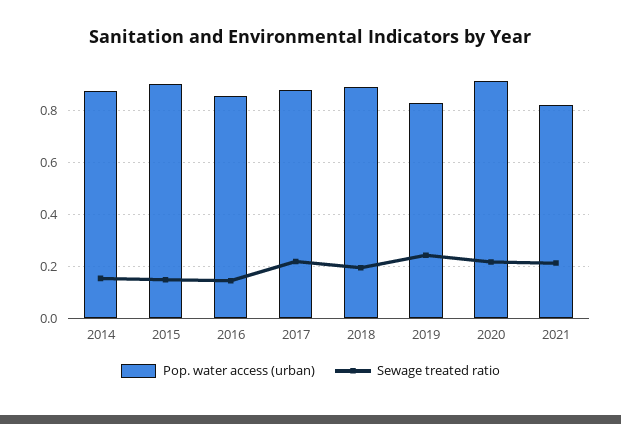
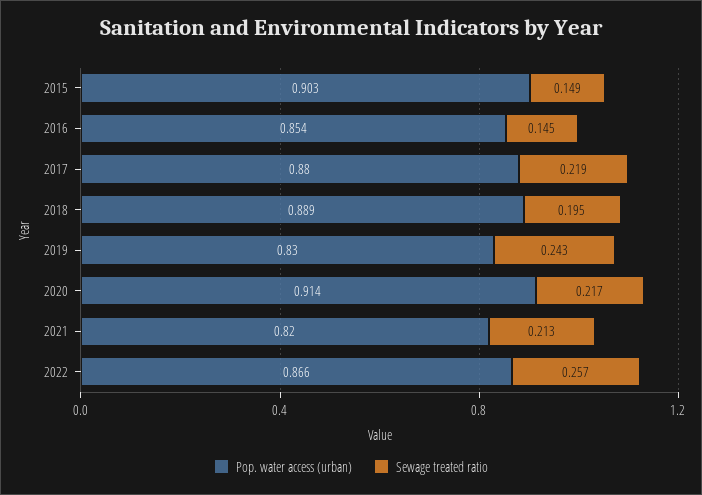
Pop. water access (urban), 2014: 0.875 -> none
Sewage treated ratio, 2014: 0.15 -> none
Pop. water access (urban), 2022: none -> 0.866
Sewage treated ratio, 2022: none -> 0.257

